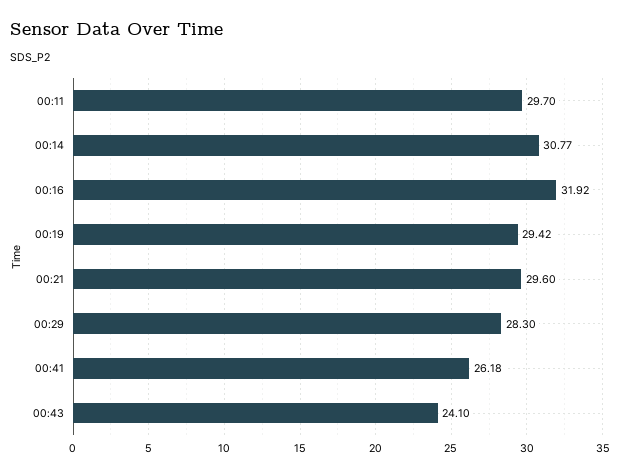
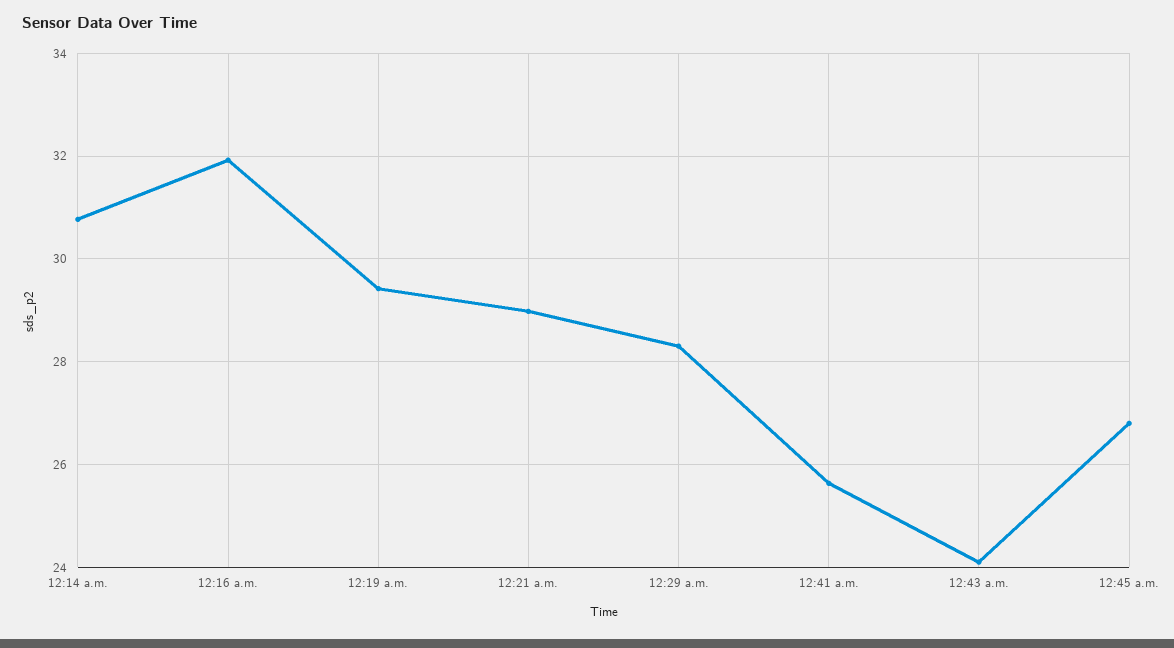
00:11: 29.7 -> none
00:21: 29.6 -> 29
00:41: 26.18 -> 25.6
12:45 a.m.: none -> 26.8

